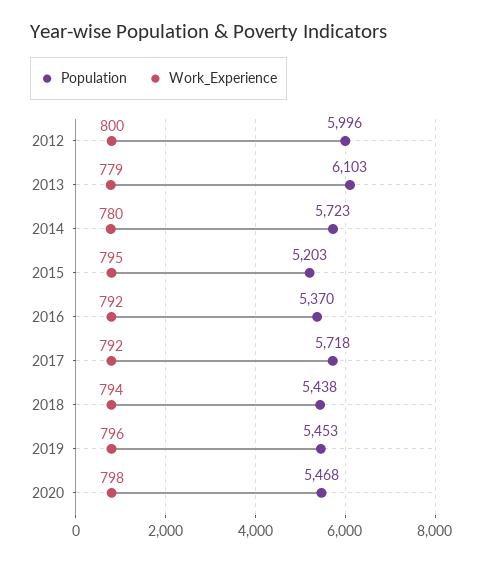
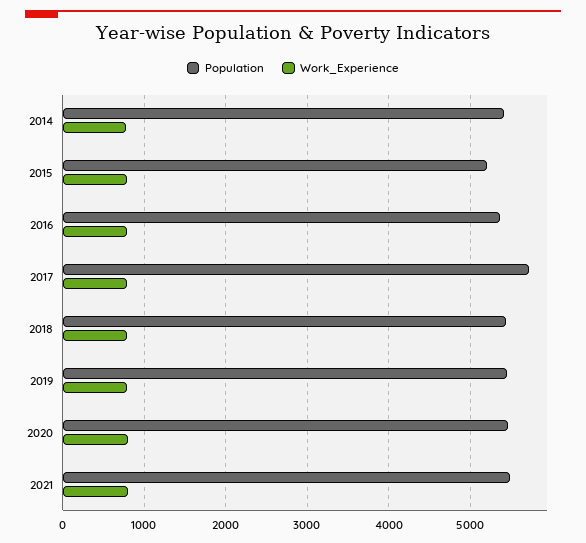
Population, 2012: 5996 -> none
Work_Experience, 2012: 800 -> none
Population, 2013: 6103 -> none
Work_Experience, 2013: 779 -> none
Population, 2014: 5723 -> 5400
Population, 2021: none -> 5500
Work_Experience, 2021: none -> 800

